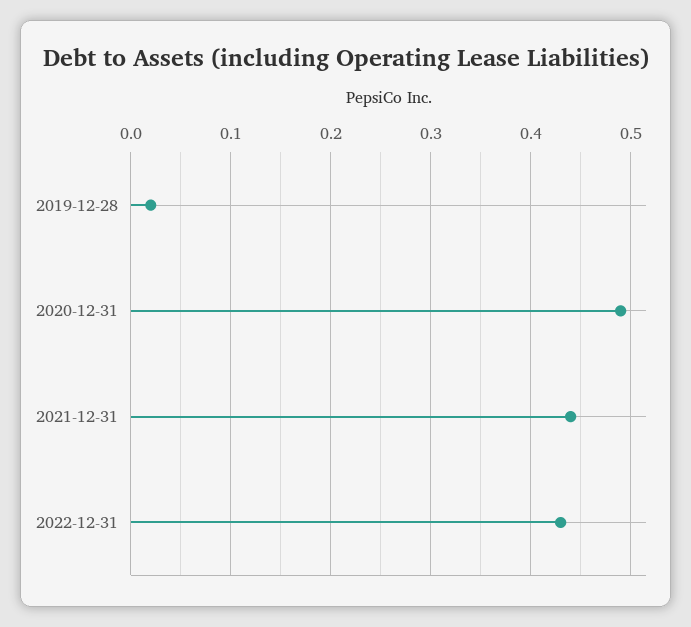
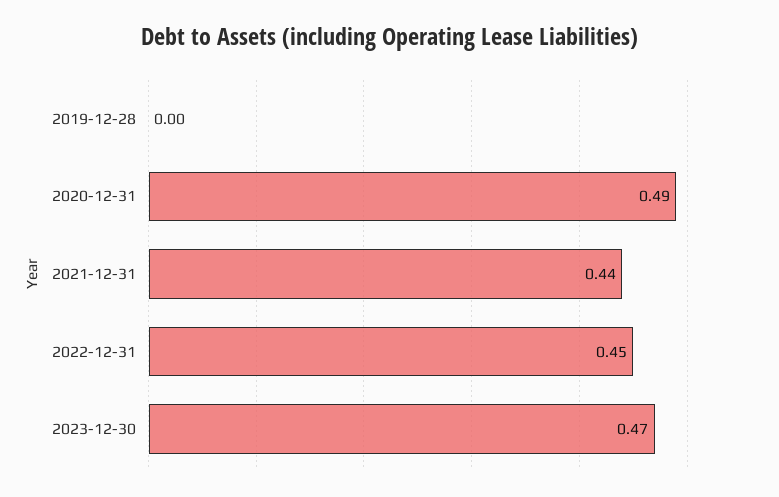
2019-12-28: 0.02 -> 0
2022-12-31: 0.43 -> 0.45
2023-12-30: none -> 0.47

